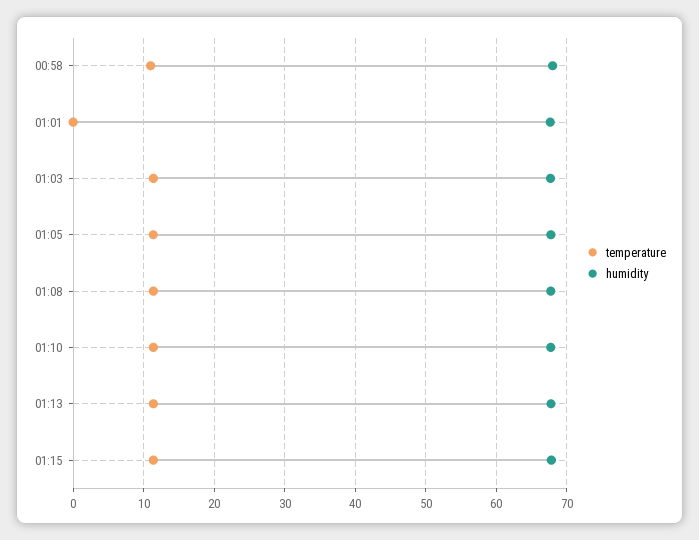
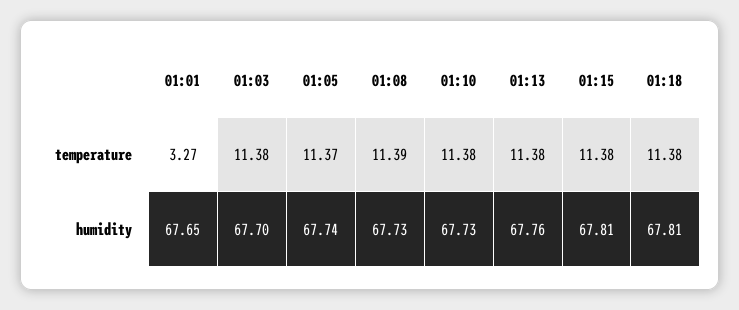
temperature, 00:58: 11 -> none
humidity, 00:58: 68 -> none
temperature, 01:01: 0 -> 3.27
temperature, 01:18: none -> 11.38
humidity, 01:18: none -> 67.81

